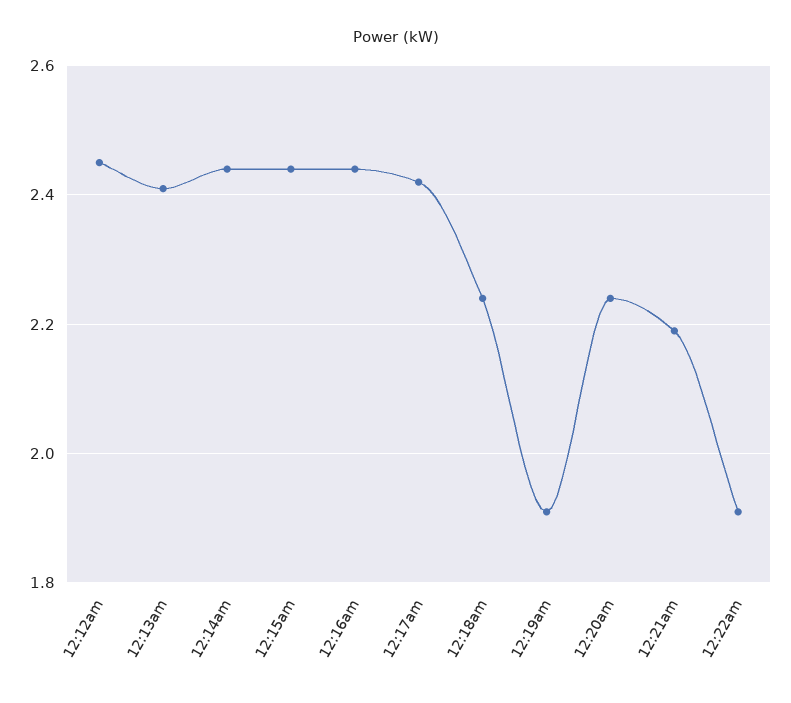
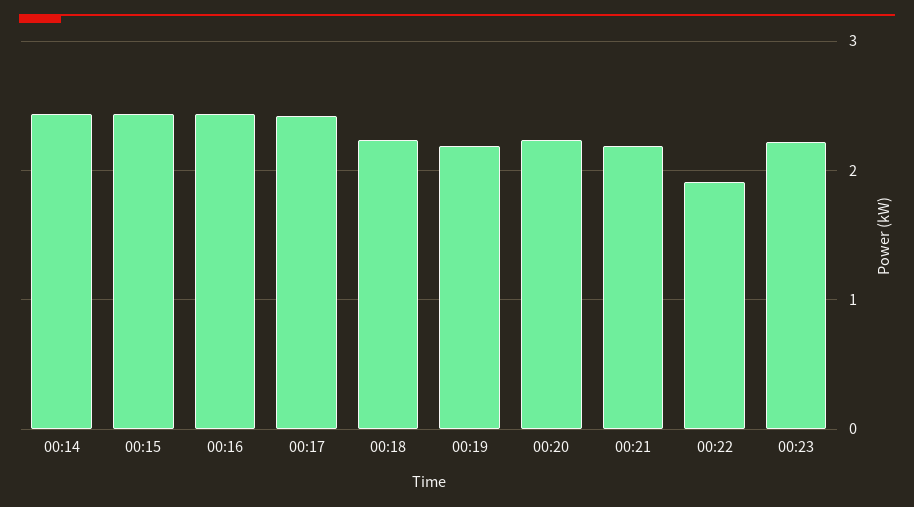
12:12am: 2.45 -> none
12:13am: 2.4 -> none
12:19am: 1.9 -> 2.2
00:23: none -> 2.2

